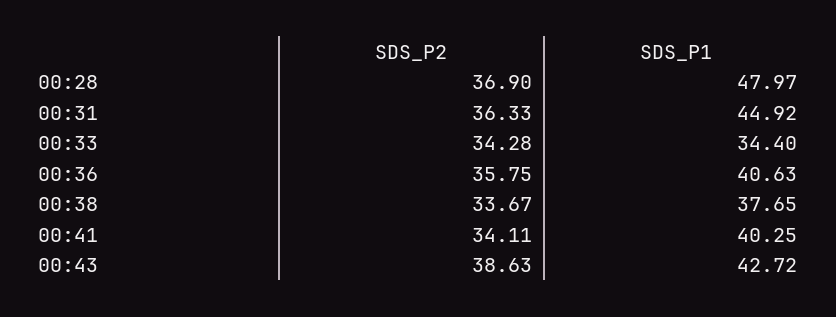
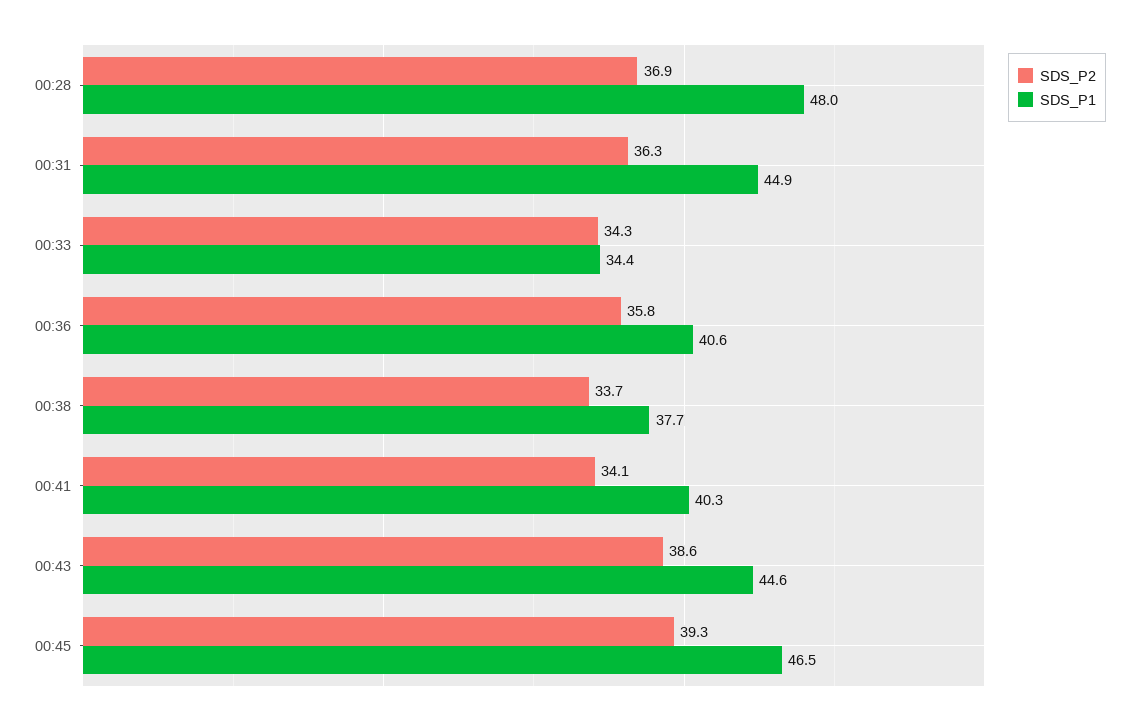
SDS_P1, 00:43: 42.72 -> 44.6
SDS_P2, 00:45: none -> 39.3
SDS_P1, 00:45: none -> 46.5

